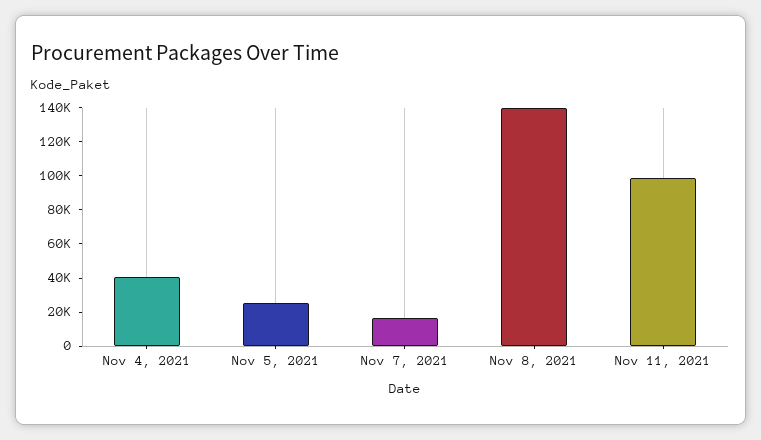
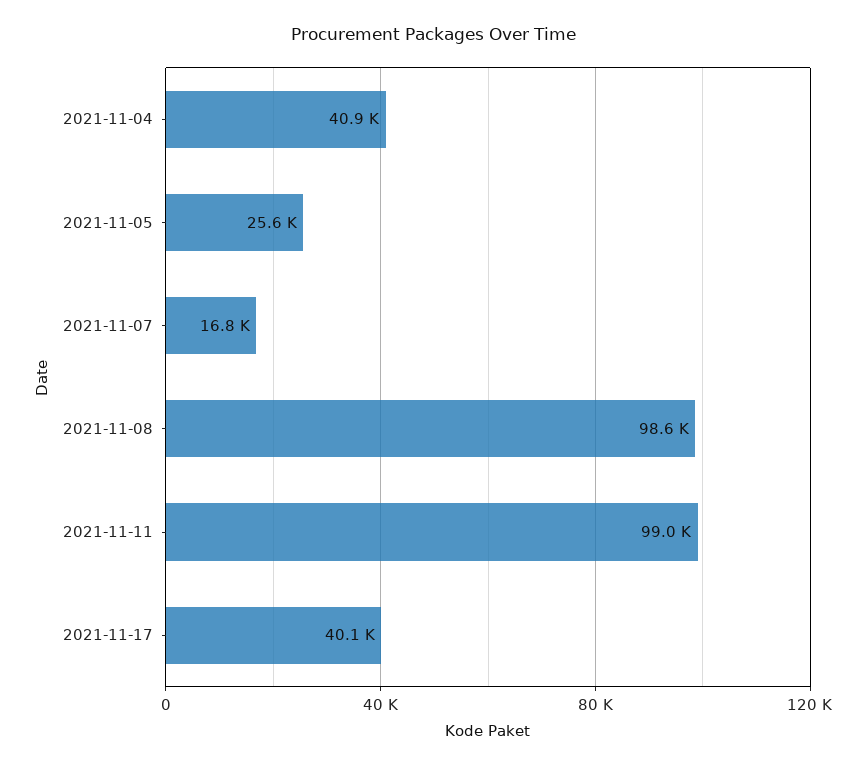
Nov 8, 2021: 140000 -> 98600
2021-11-17: none -> 40100

